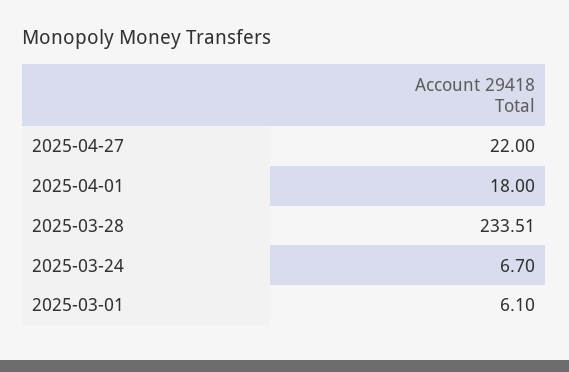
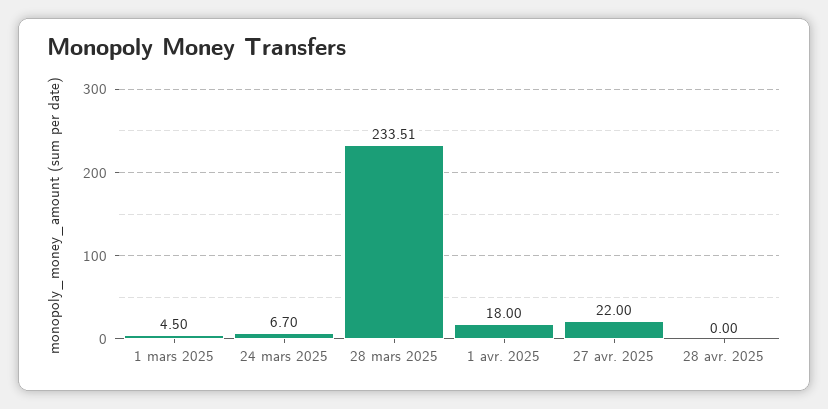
2025-03-01: 6.1 -> 4.5
28 avr. 2025: none -> 0

